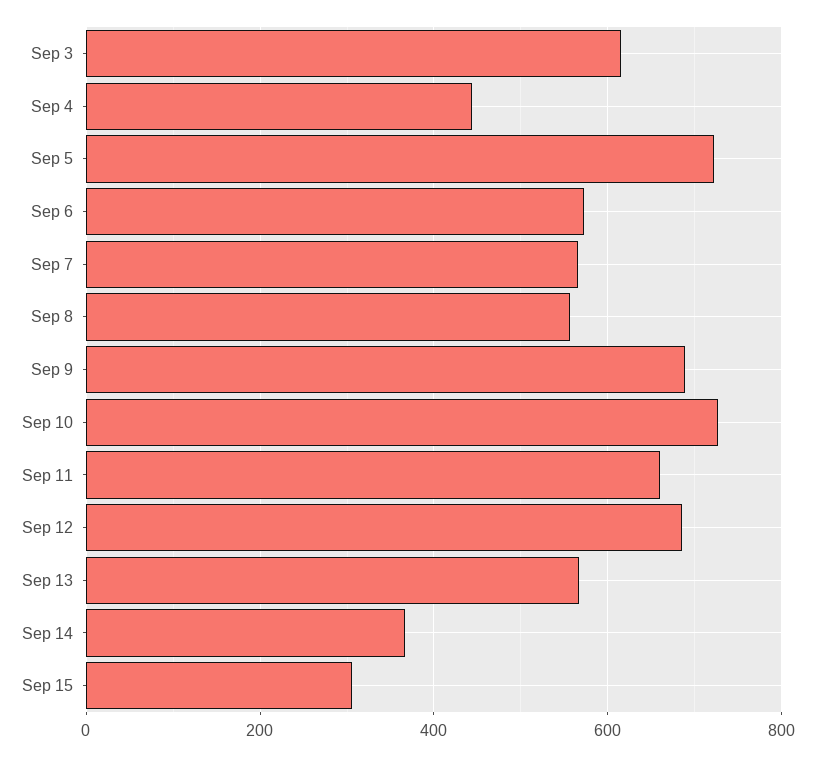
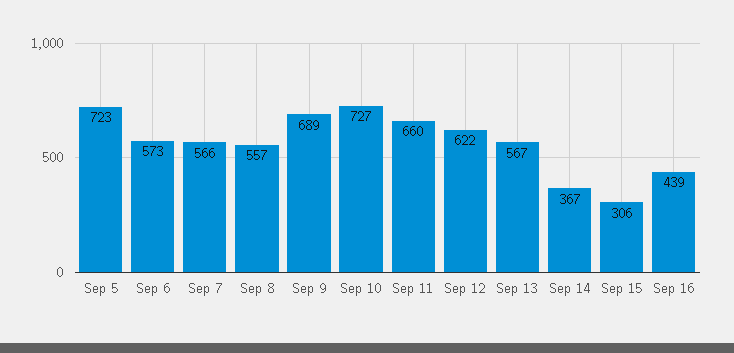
Sep 3: 620 -> none
Sep 4: 440 -> none
Sep 12: 680 -> 622
Sep 16: none -> 439

